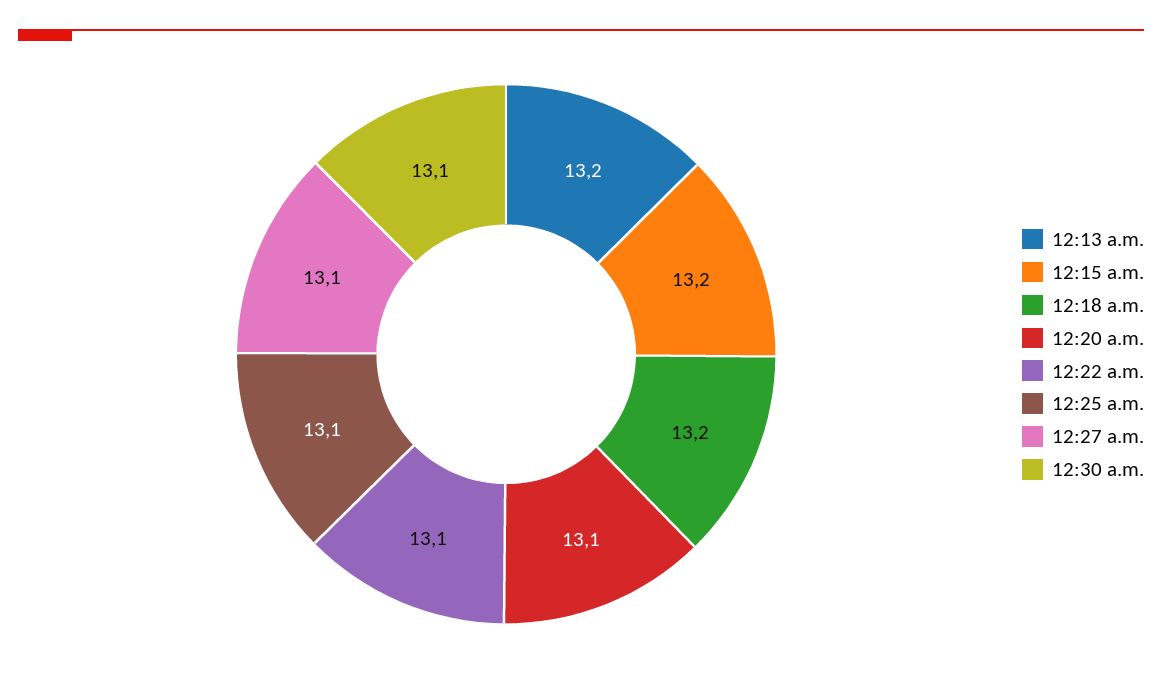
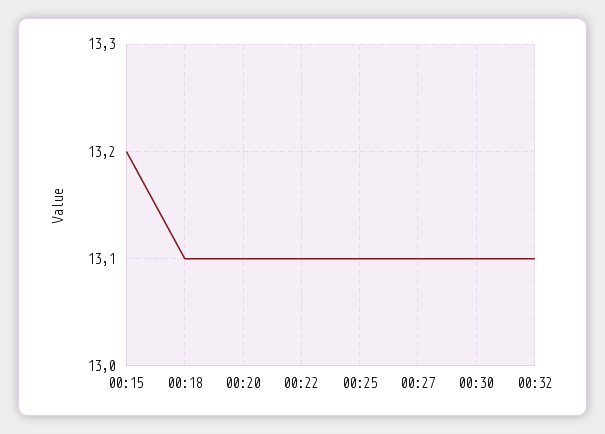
12:13 a.m.: 13.2 -> none
12:18 a.m.: 13.2 -> 13.1
00:32: none -> 13.1

